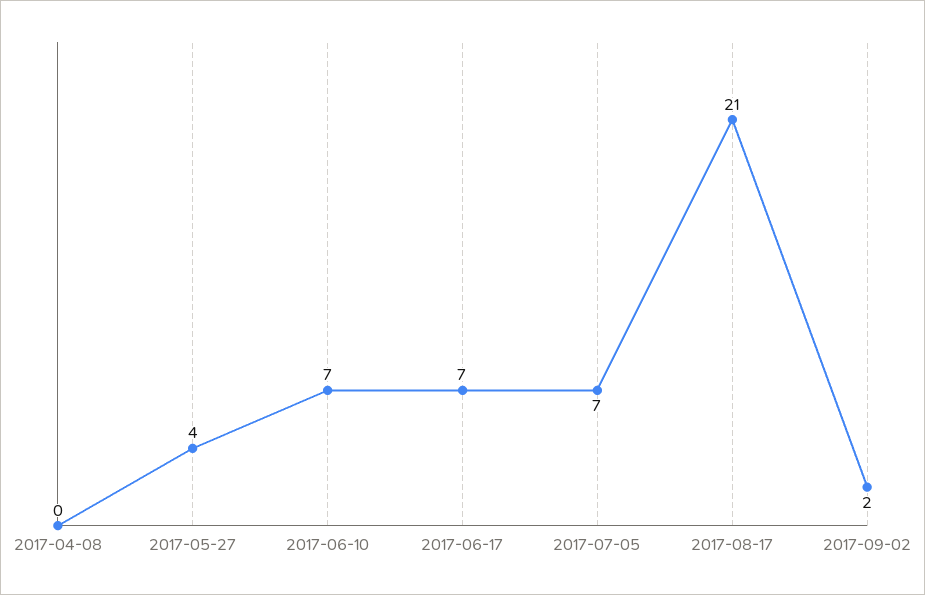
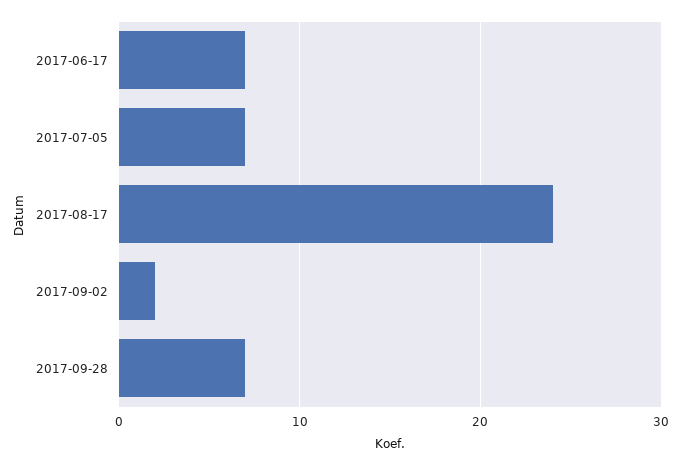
2017-04-08: 0 -> none
2017-05-27: 4 -> none
2017-06-10: 7 -> none
2017-08-17: 21 -> 24
2017-09-28: none -> 7

